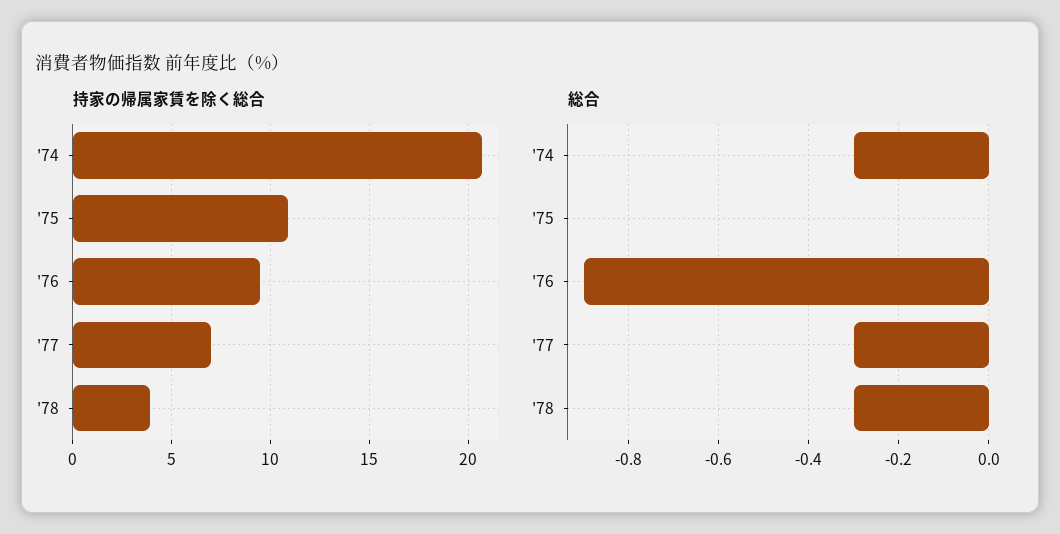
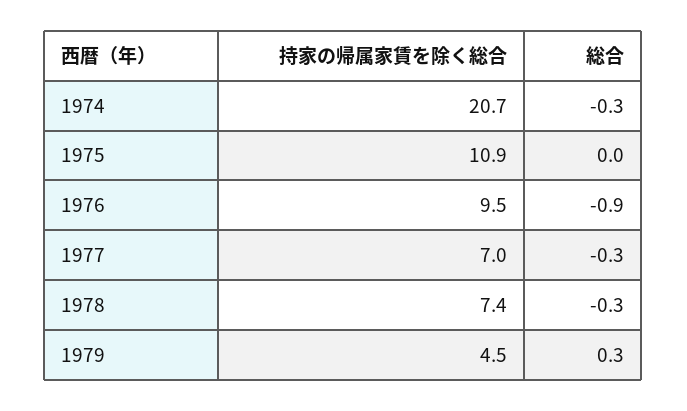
持家の帰属家賃を除く総合, '78: 4 -> 7.4
持家の帰属家賃を除く総合, 1979: none -> 4.5
総合, 1979: none -> 0.3

